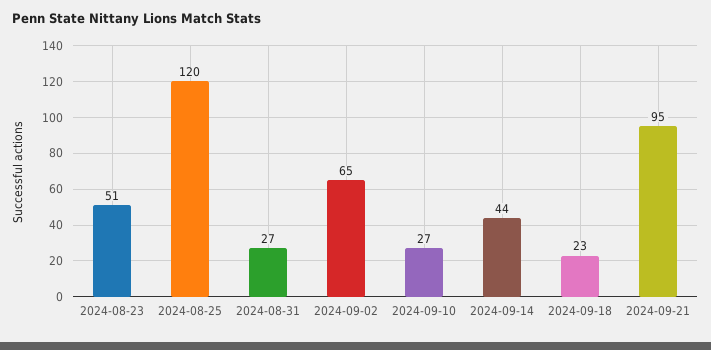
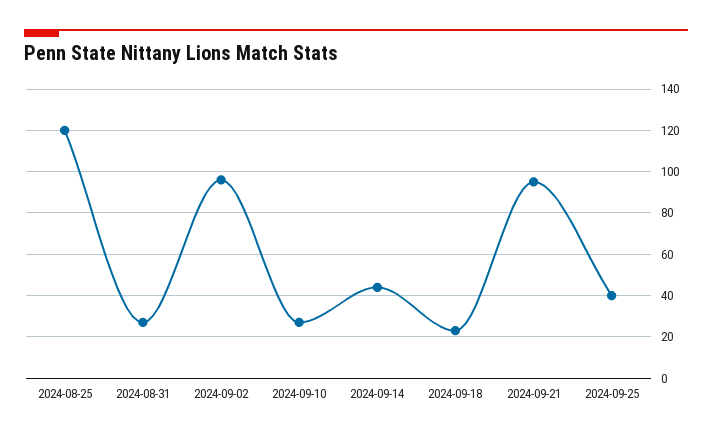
2024-08-23: 51 -> none
2024-09-02: 65 -> 95
2024-09-25: none -> 40

